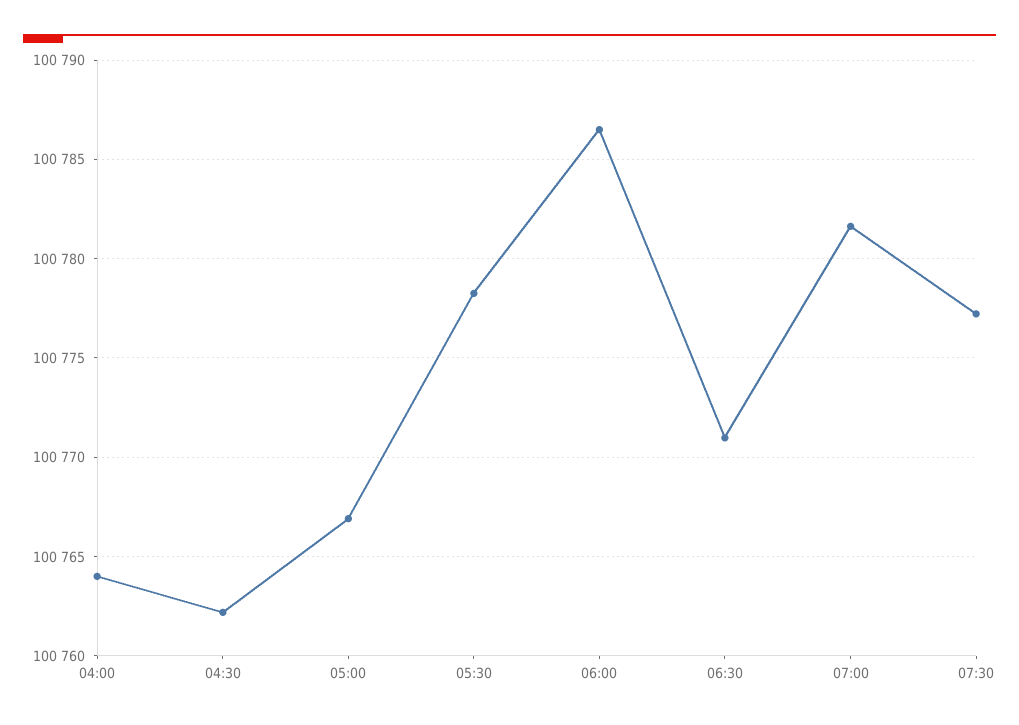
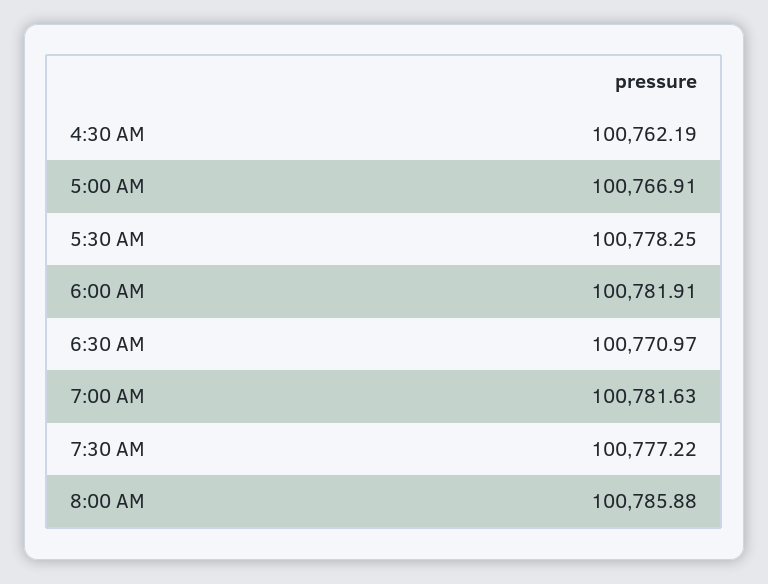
04:00: 100764 -> none
06:00: 100786.5 -> 100781.91
8:00 AM: none -> 100785.88

